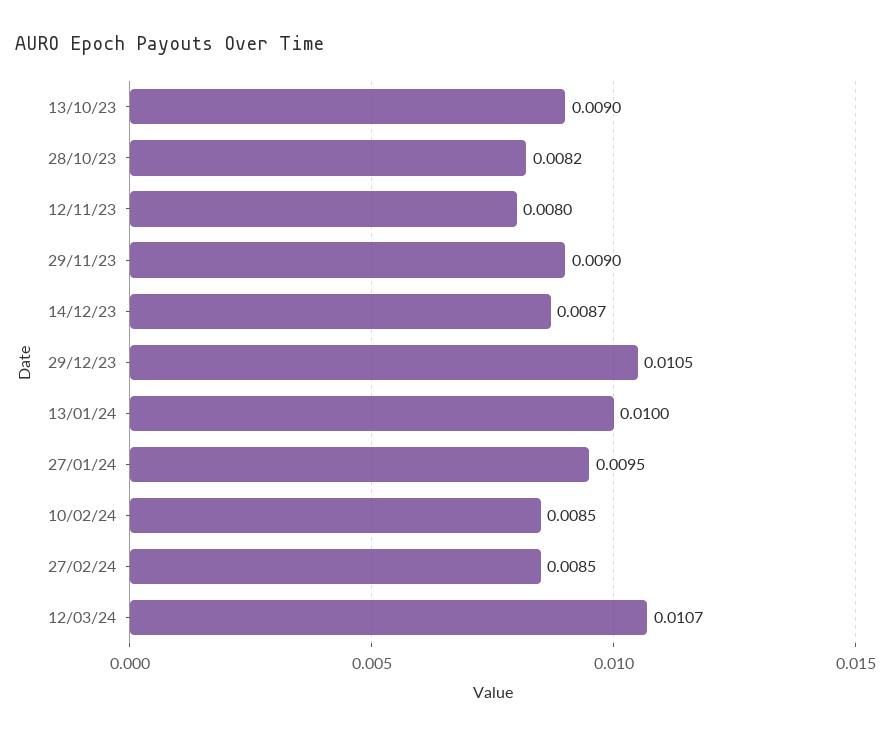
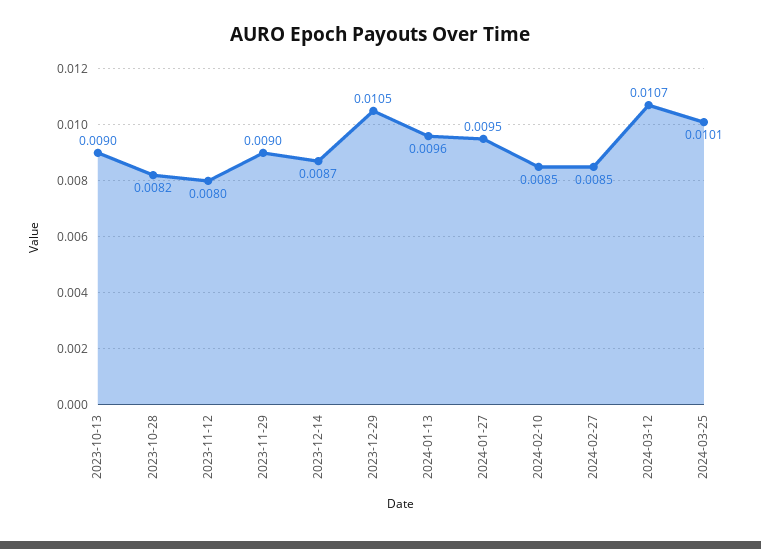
13/01/24: 0.01 -> 0.0096
2024-03-25: none -> 0.0101

